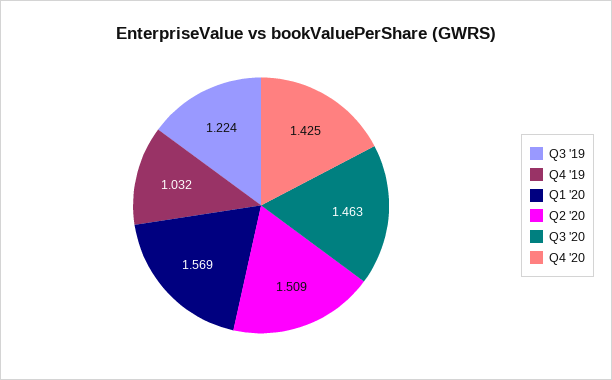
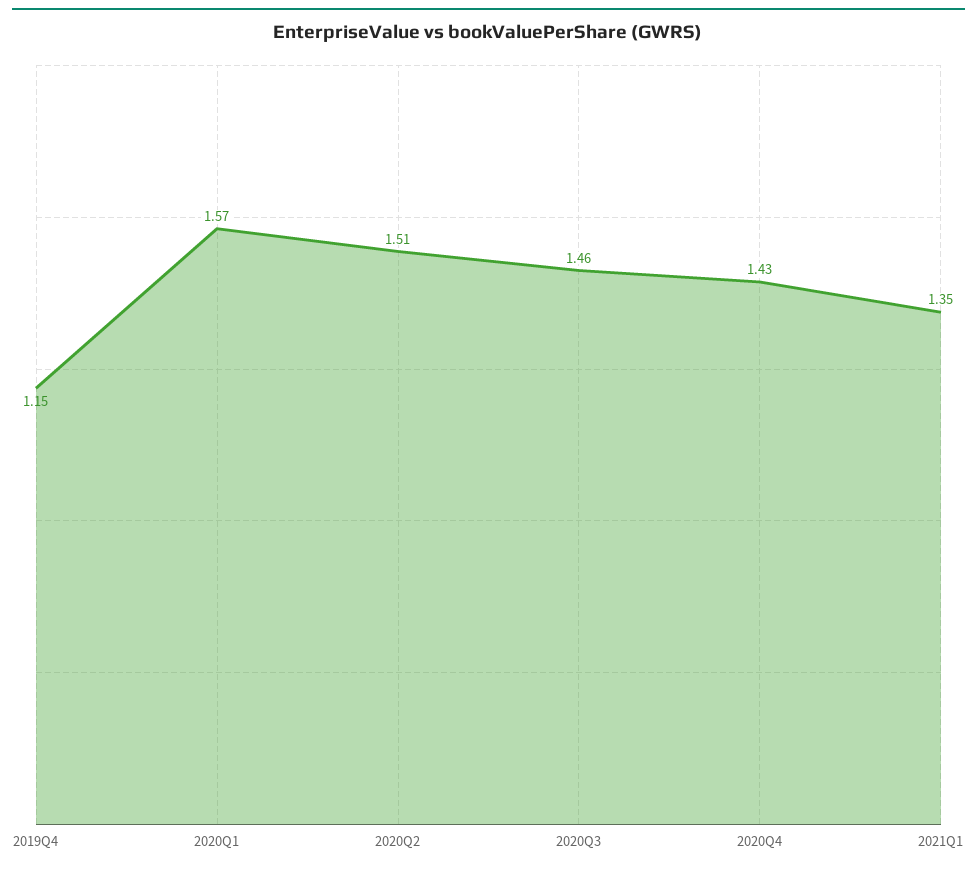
Q3 '19: 1.224 -> none
Q4 '19: 1.032 -> 1.15
2021Q1: none -> 1.35

